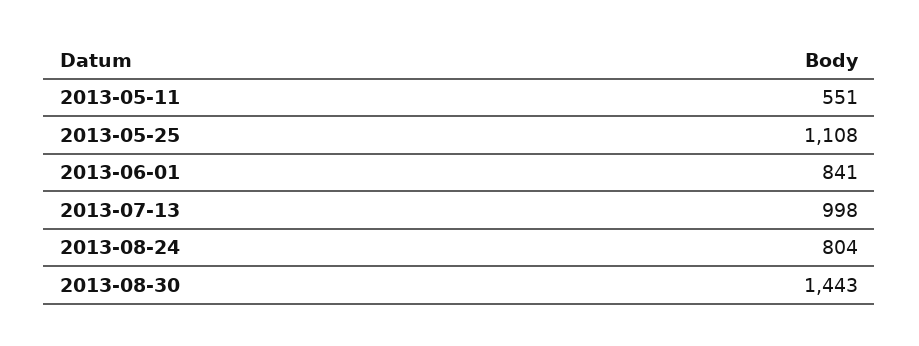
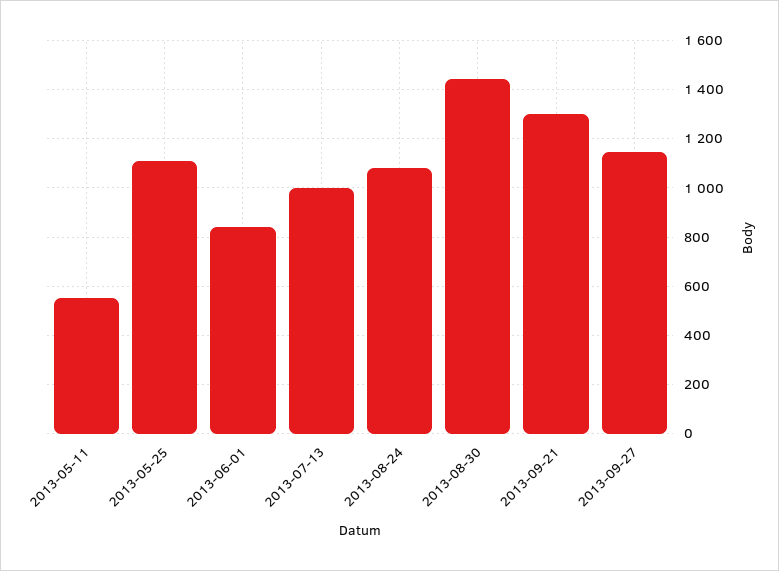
2013-08-24: 804 -> 1075
2013-09-21: none -> 1300
2013-09-27: none -> 1150

